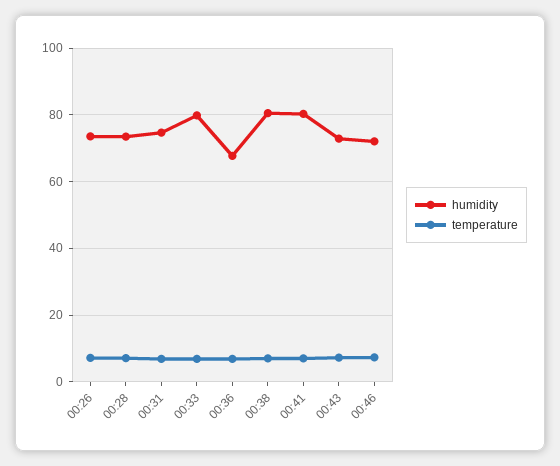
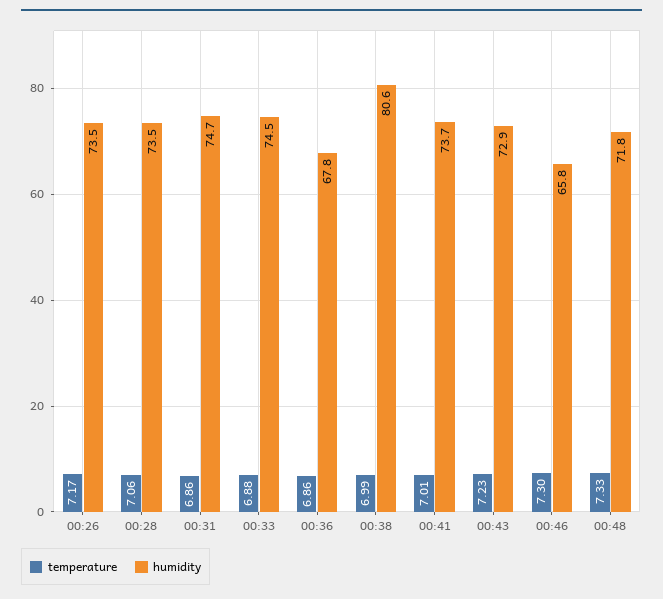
humidity, 00:33: 80 -> 74.5
humidity, 00:41: 80 -> 73.7
humidity, 00:46: 72 -> 65.8
temperature, 00:48: none -> 7.33
humidity, 00:48: none -> 71.8

